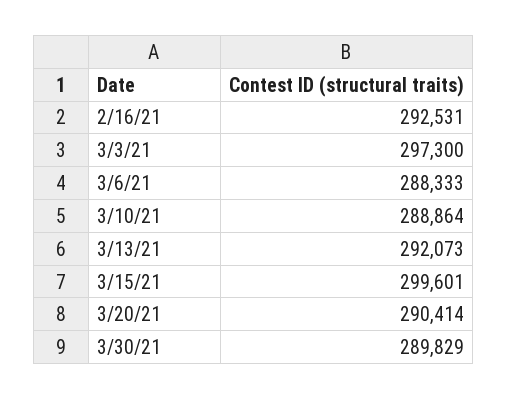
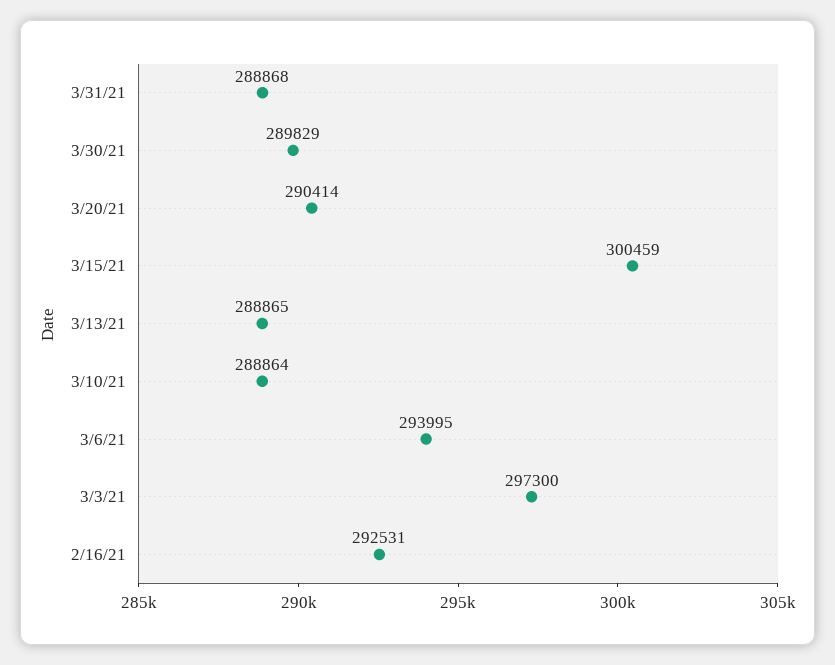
3/6/21: 288333 -> 293995
3/13/21: 292073 -> 288865
3/15/21: 299601 -> 300459
3/31/21: none -> 288868

